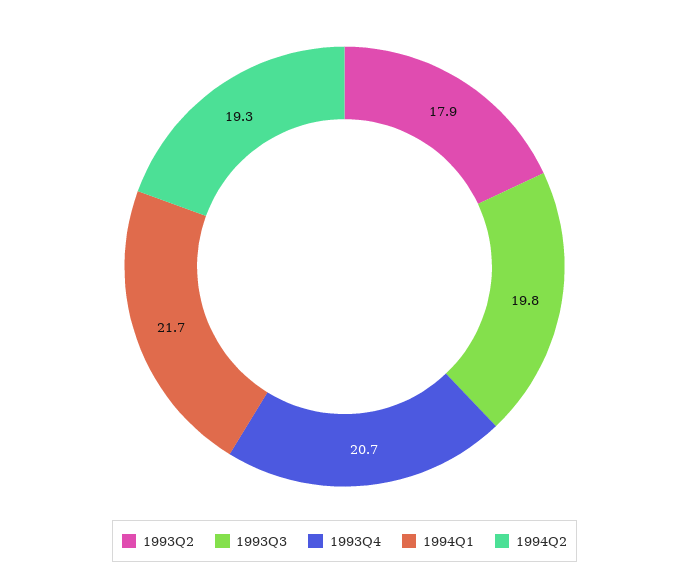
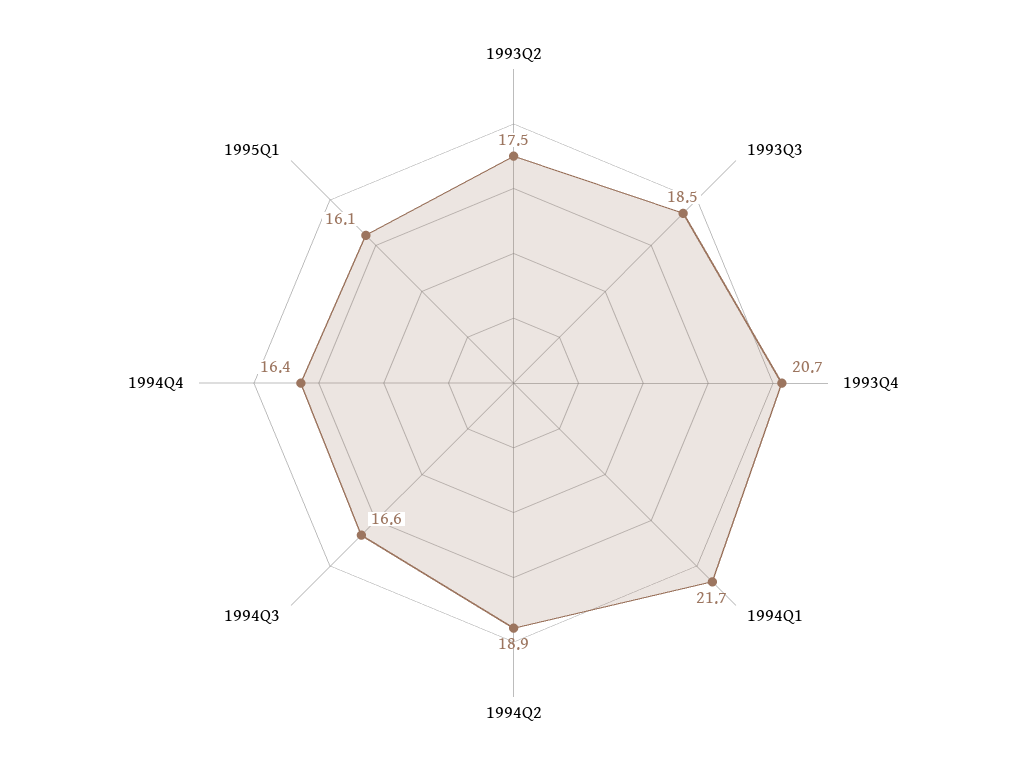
1993Q2: 17.9 -> 17.5
1993Q3: 19.8 -> 18.5
1994Q2: 19.3 -> 18.9
1994Q3: none -> 16.6
1994Q4: none -> 16.4
1995Q1: none -> 16.1

